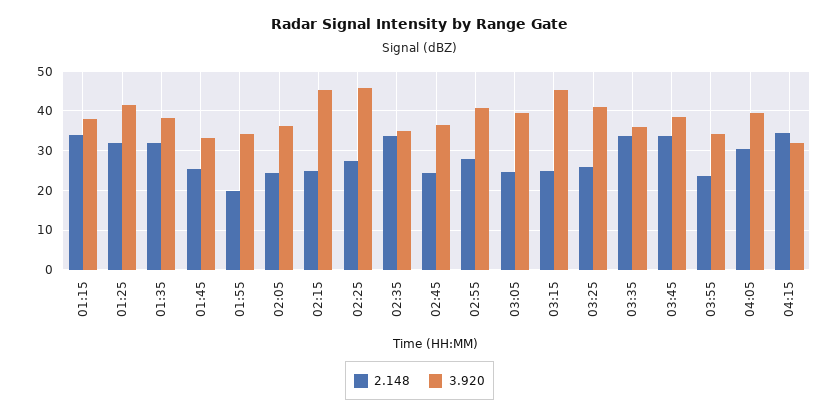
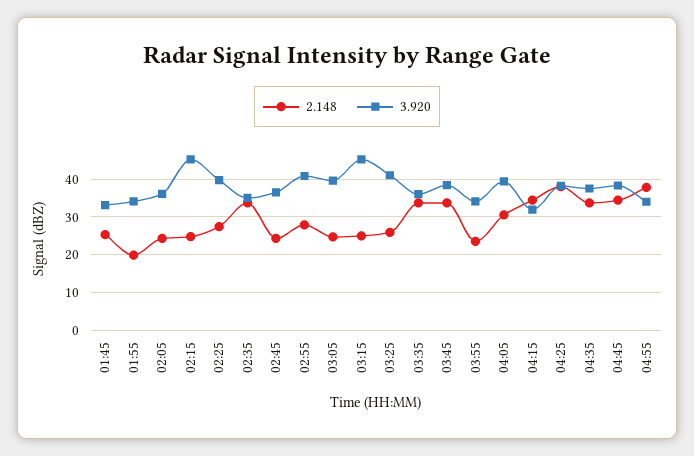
2.148, 01:15: 34 -> none
3.920, 01:15: 38 -> none
2.148, 01:25: 32 -> none
3.920, 01:25: 42 -> none
2.148, 01:35: 32 -> none
3.920, 01:35: 38 -> none
3.920, 02:25: 46 -> 40
2.148, 04:25: none -> 38
3.920, 04:25: none -> 38
2.148, 04:35: none -> 34
3.920, 04:35: none -> 38
2.148, 04:45: none -> 34
3.920, 04:45: none -> 38
2.148, 04:55: none -> 38
3.920, 04:55: none -> 34

